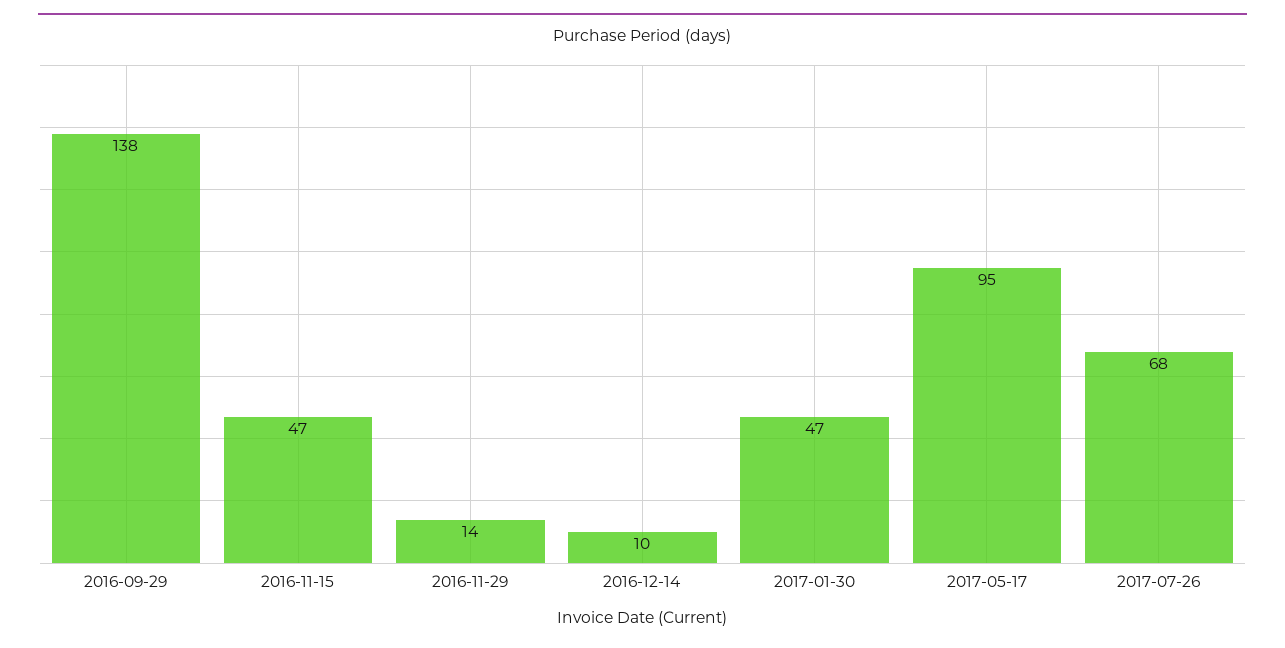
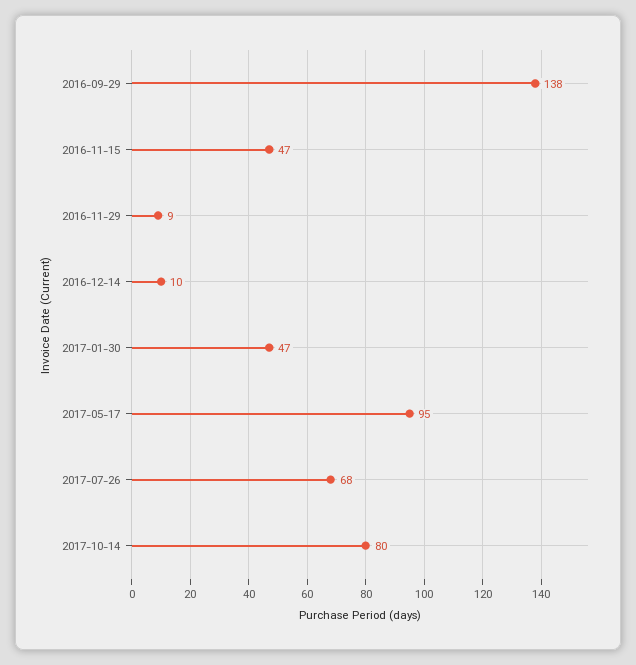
2016-11-29: 14 -> 9
2017-10-14: none -> 80

